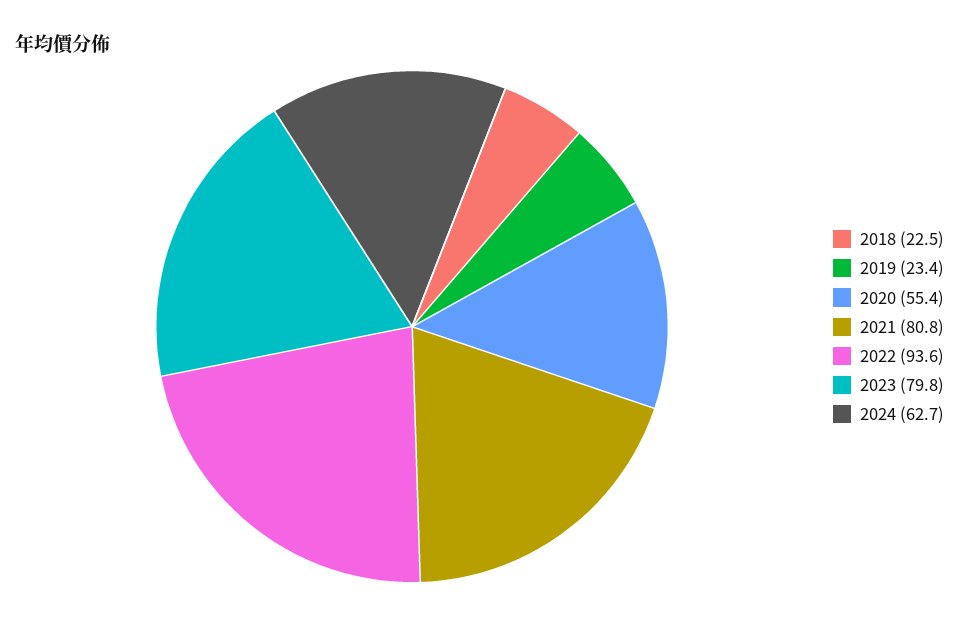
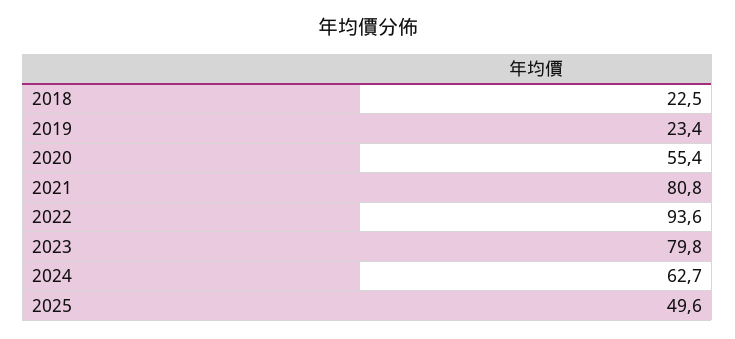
2025: none -> 49.6

